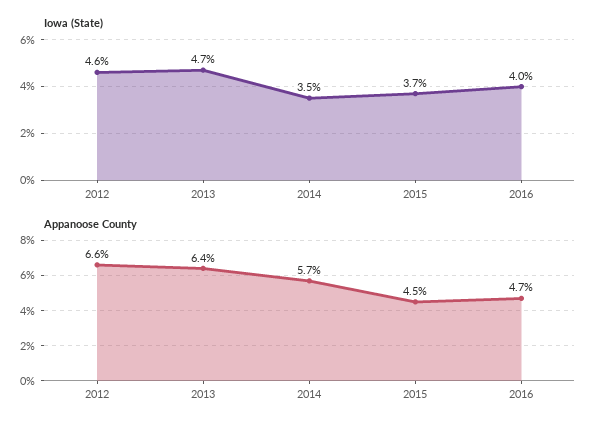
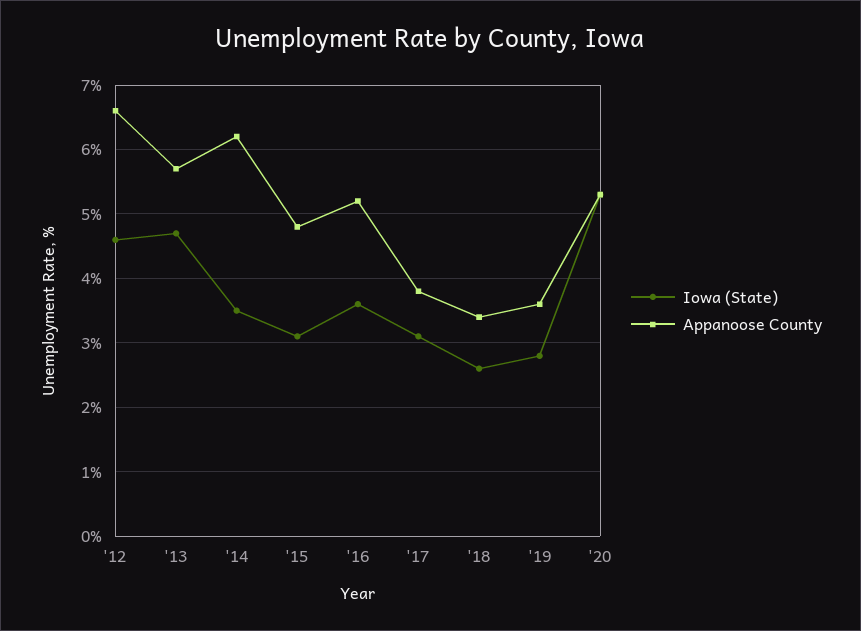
Iowa (State), 2015: 3.7 -> 3.1
Iowa (State), 2016: 4 -> 3.6
Appanoose County, 2013: 6.4 -> 5.7
Appanoose County, 2014: 5.7 -> 6.2
Appanoose County, 2015: 4.5 -> 4.8
Appanoose County, 2016: 4.7 -> 5.2
Iowa (State), '17: none -> 3.1
Appanoose County, '17: none -> 3.8
Iowa (State), '18: none -> 2.6
Appanoose County, '18: none -> 3.4
Iowa (State), '19: none -> 2.8
Appanoose County, '19: none -> 3.6
Iowa (State), '20: none -> 5.3
Appanoose County, '20: none -> 5.3

